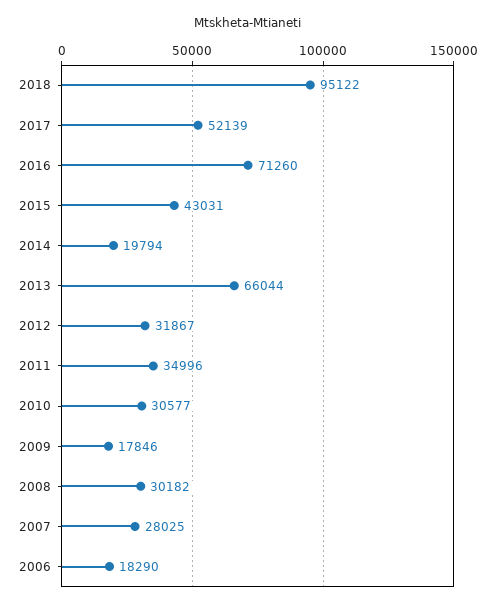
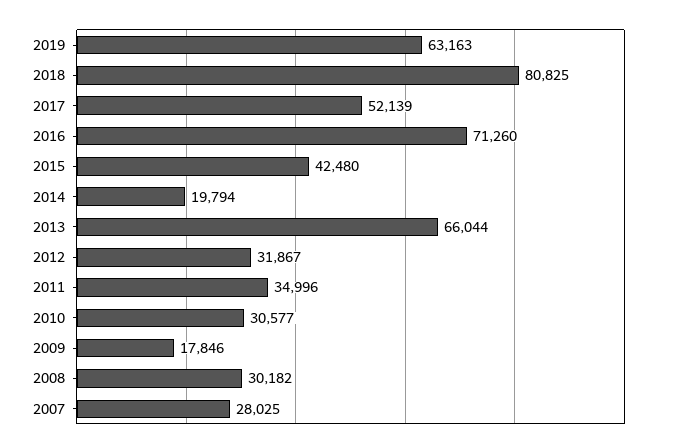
2018: 95122 -> 80825
2015: 43031 -> 42480
2006: 18290 -> none
2019: none -> 63163

